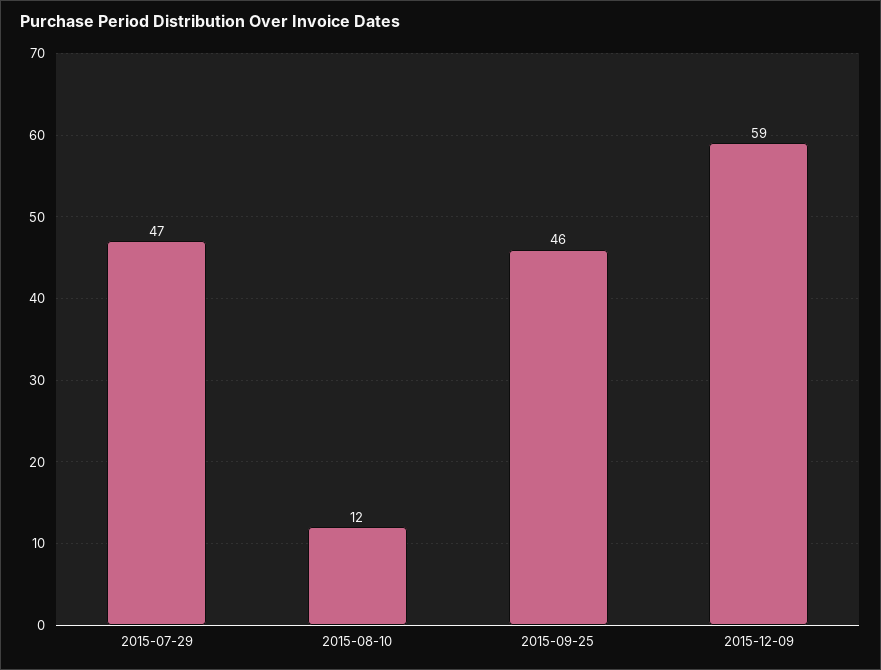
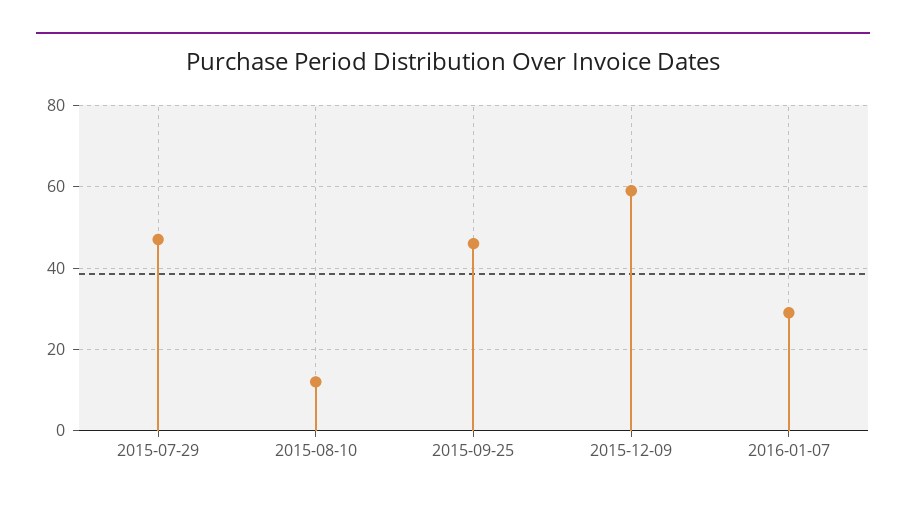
2016-01-07: none -> 30

